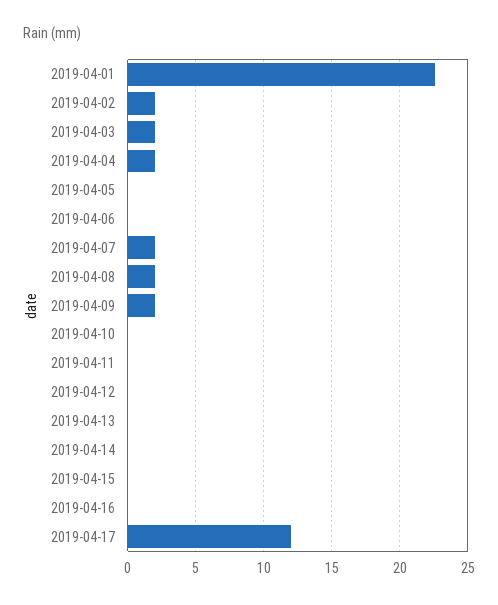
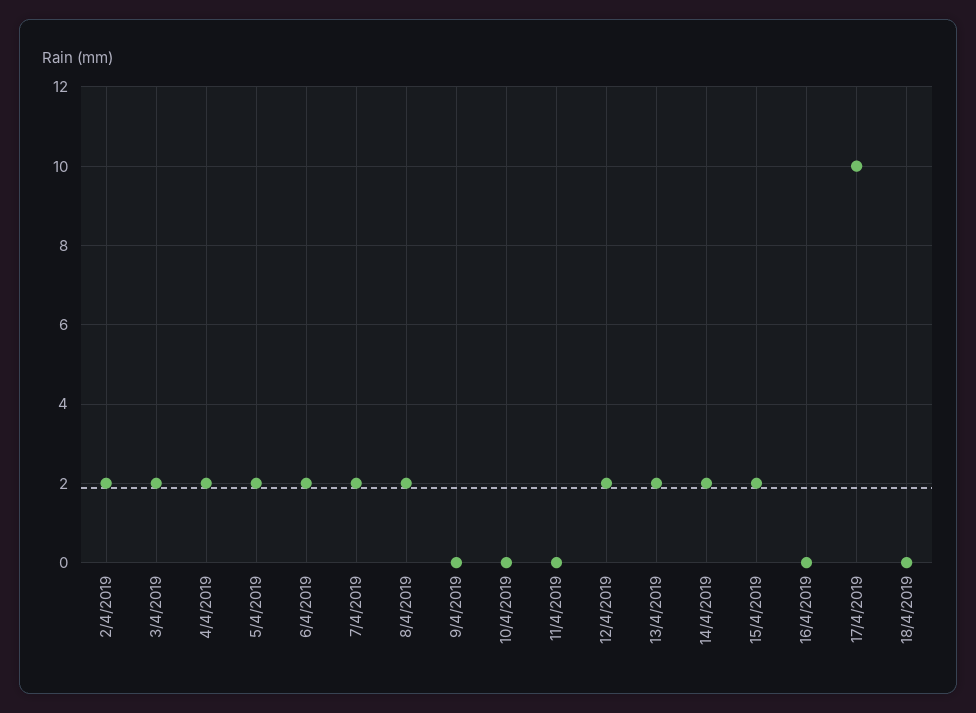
2019-04-01: 22.5 -> none
2019-04-05: 0 -> 2
2019-04-06: 0 -> 2
2019-04-09: 2 -> 0
2019-04-12: 0 -> 2
2019-04-13: 0 -> 2
2019-04-14: 0 -> 2
2019-04-15: 0 -> 2
2019-04-17: 12 -> 10
18/4/2019: none -> 0

